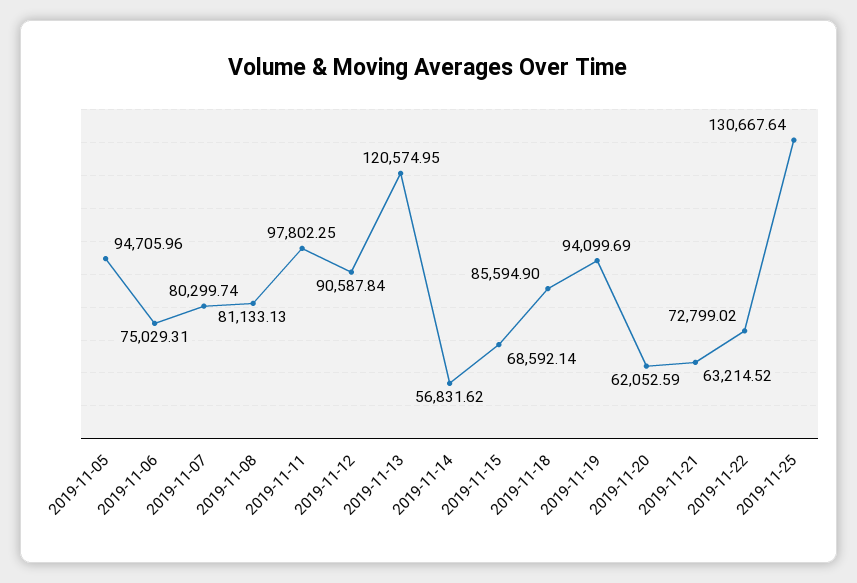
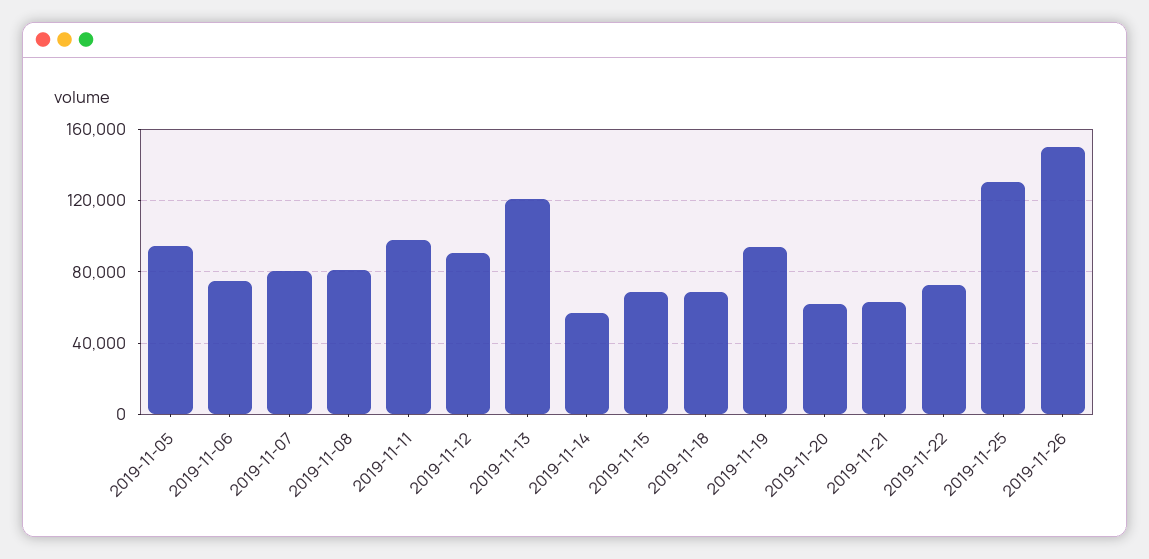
2019-11-18: 85594.9 -> 70000
2019-11-26: none -> 150000

